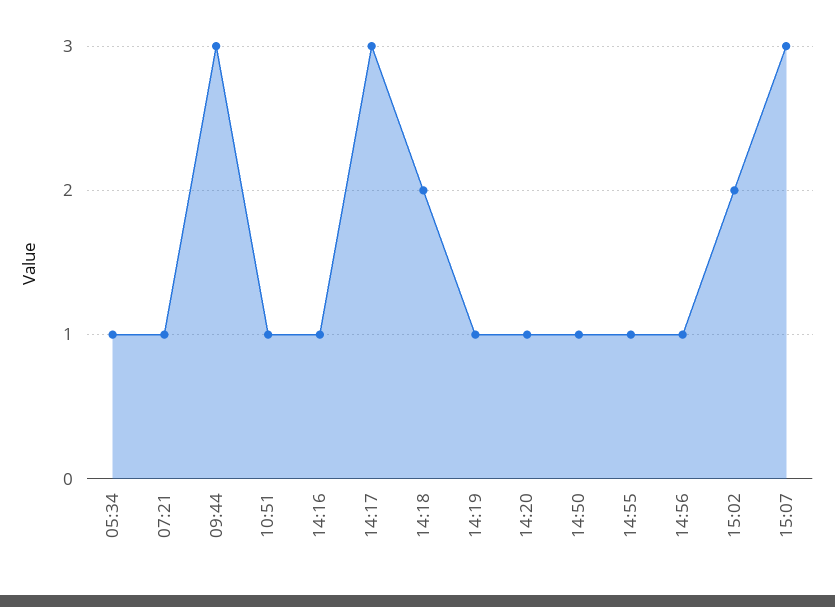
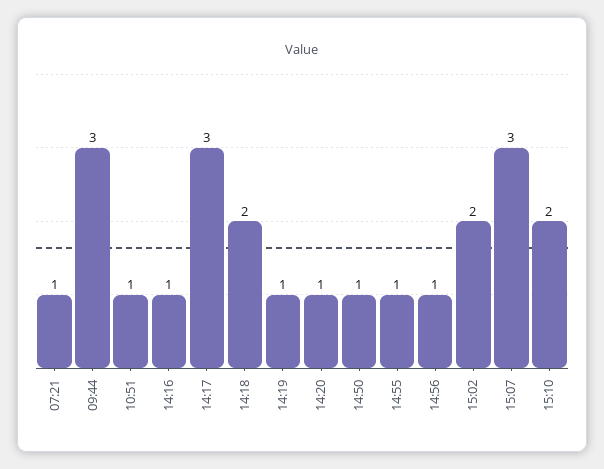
05:34: 1 -> none
15:10: none -> 2

